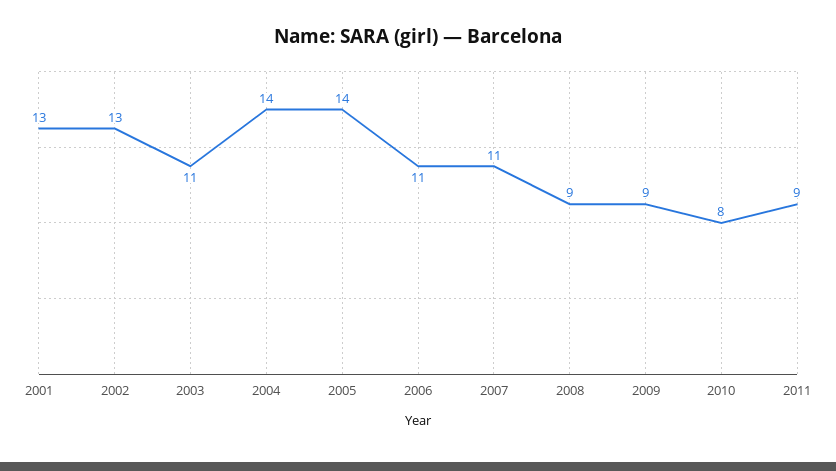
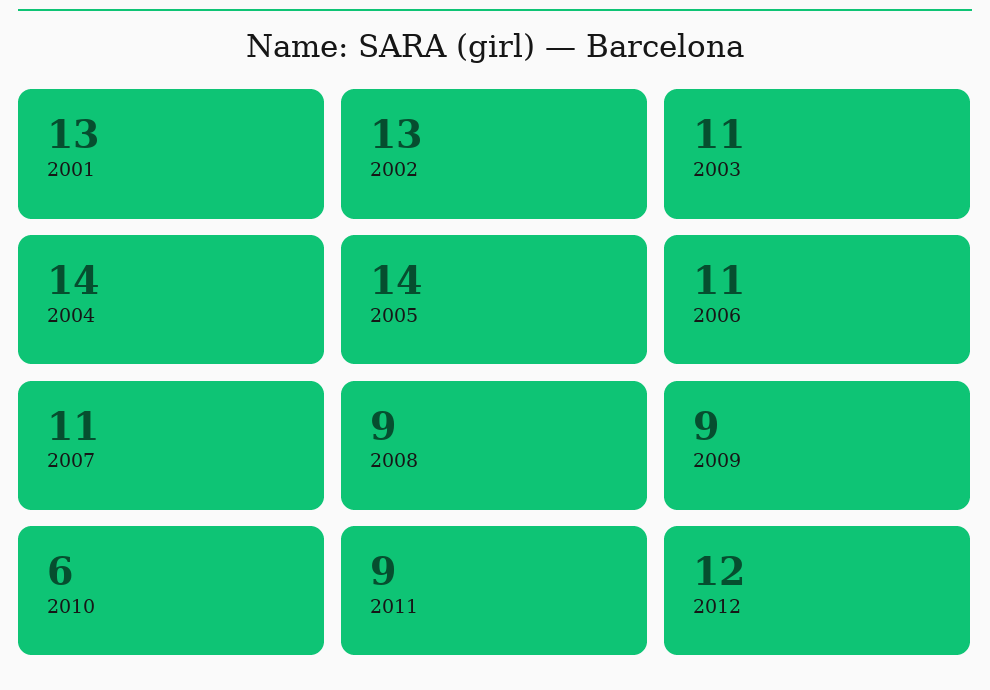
2010: 8 -> 6
2012: none -> 12

